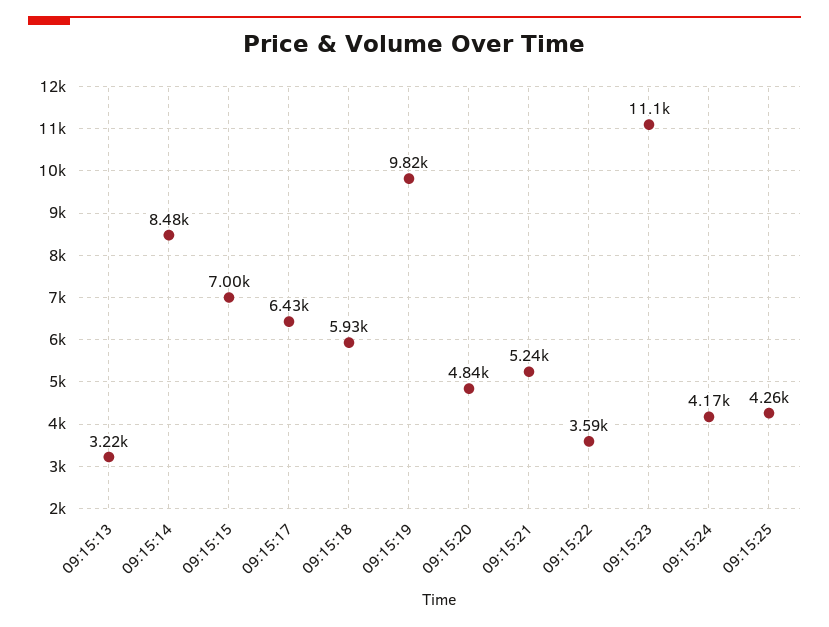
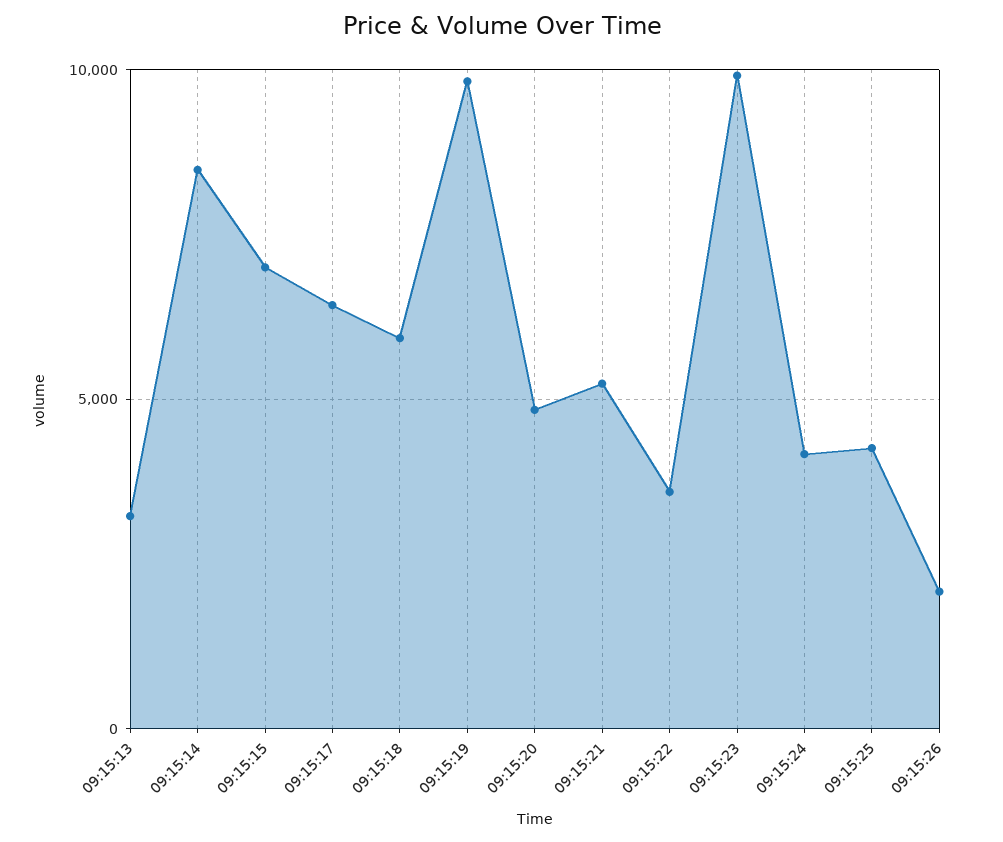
09:15:23: 11100 -> 10000
09:15:26: none -> 2000

